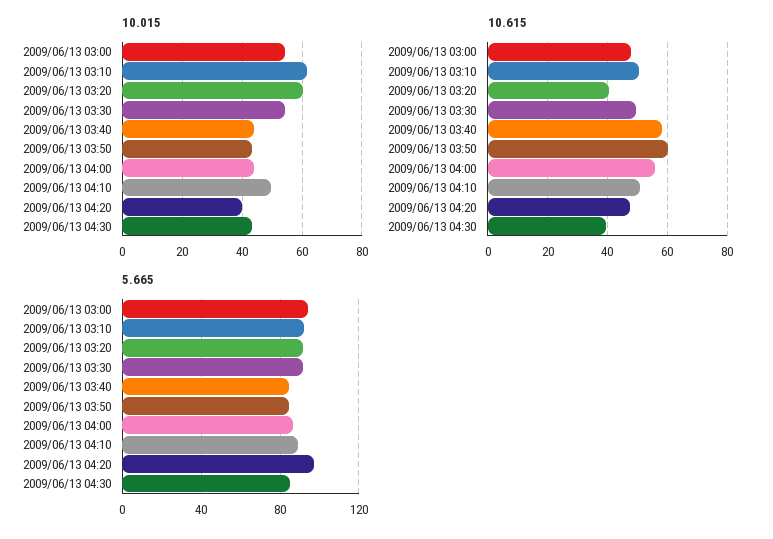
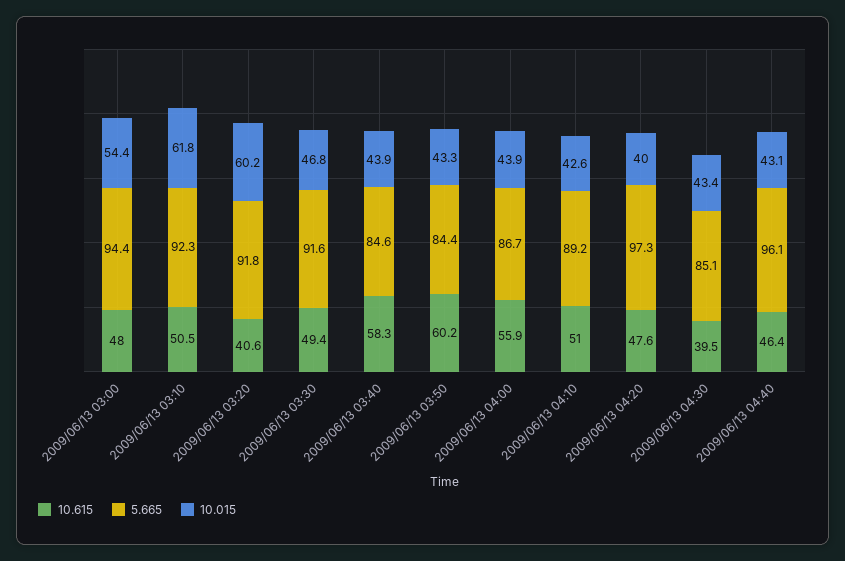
10.015, 2009/06/13 03:30: 55 -> 46.8
10.015, 2009/06/13 04:10: 50 -> 42.6
10.615, 2009/06/13 04:40: none -> 46.4
5.665, 2009/06/13 04:40: none -> 96.1
10.015, 2009/06/13 04:40: none -> 43.1

